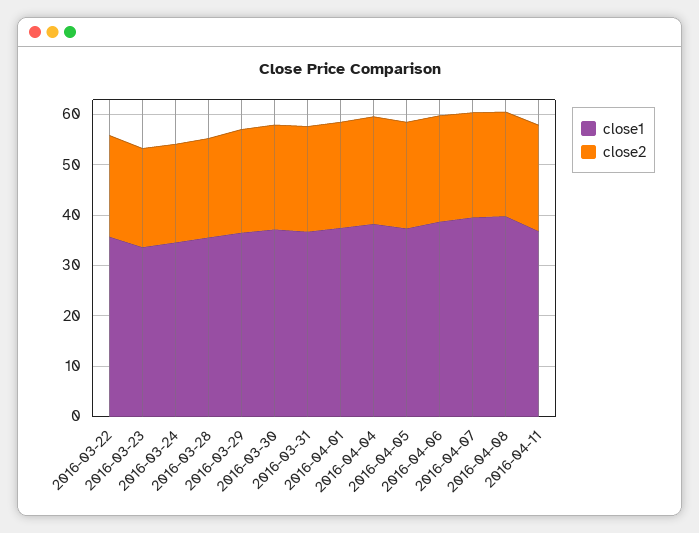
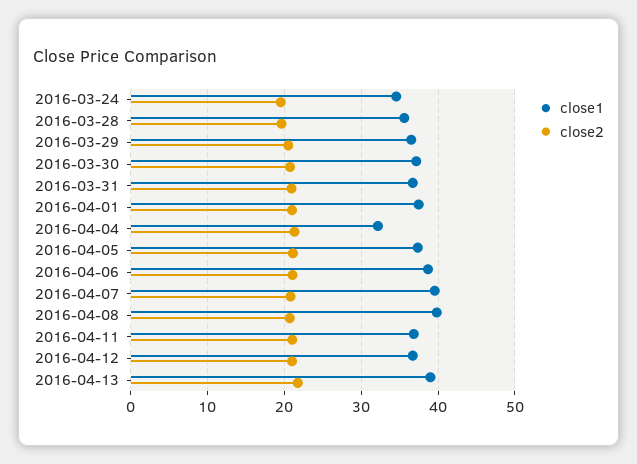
close1, 2016-03-22: 36 -> none
close2, 2016-03-22: 20 -> none
close1, 2016-03-23: 34 -> none
close2, 2016-03-23: 20 -> none
close1, 2016-04-04: 38 -> 32
close1, 2016-04-12: none -> 37
close2, 2016-04-12: none -> 21
close1, 2016-04-13: none -> 39
close2, 2016-04-13: none -> 22

